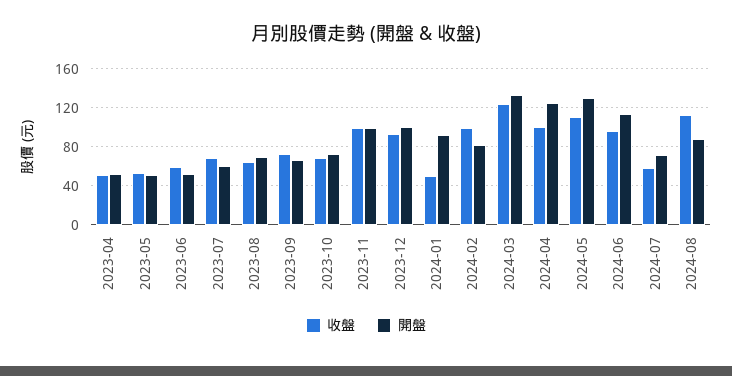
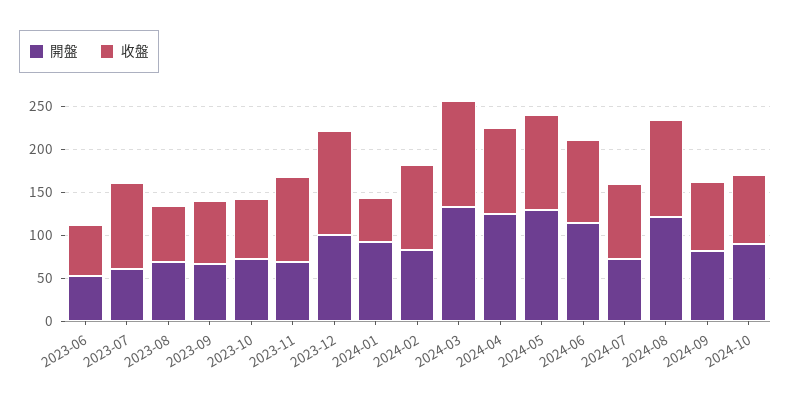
收盤, 2023-04: 50 -> none
開盤, 2023-04: 50 -> none
收盤, 2023-05: 50 -> none
開盤, 2023-05: 50 -> none
收盤, 2023-07: 70 -> 100
開盤, 2023-11: 100 -> 70
收盤, 2023-12: 90 -> 120
收盤, 2024-07: 60 -> 90
開盤, 2024-08: 90 -> 120
開盤, 2024-09: none -> 80
收盤, 2024-09: none -> 80
開盤, 2024-10: none -> 90
收盤, 2024-10: none -> 80

